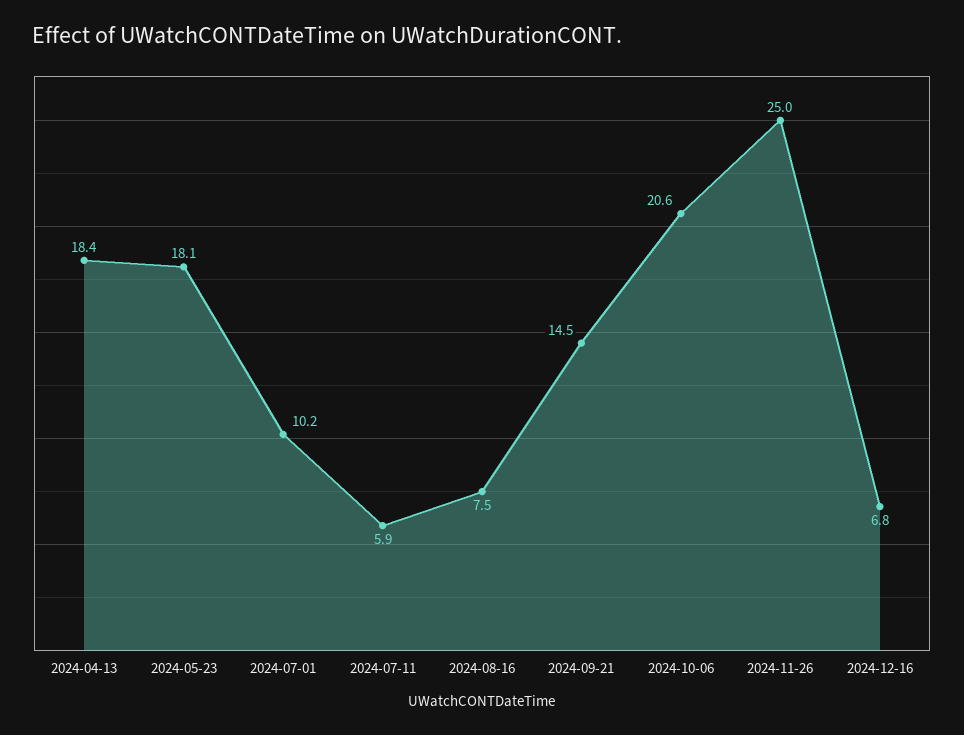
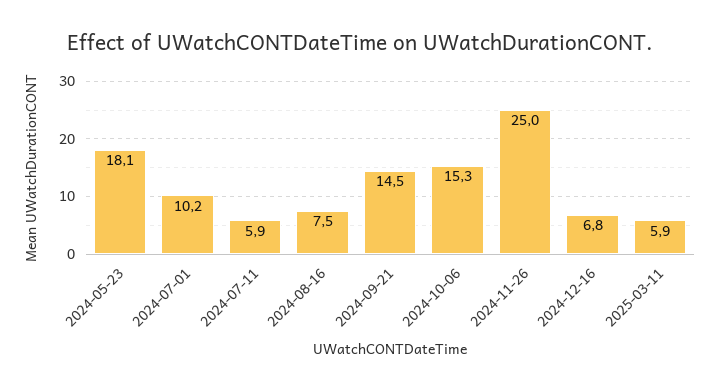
2024-04-13: 18.4 -> none
2024-10-06: 20.6 -> 15.3
2025-03-11: none -> 5.9

